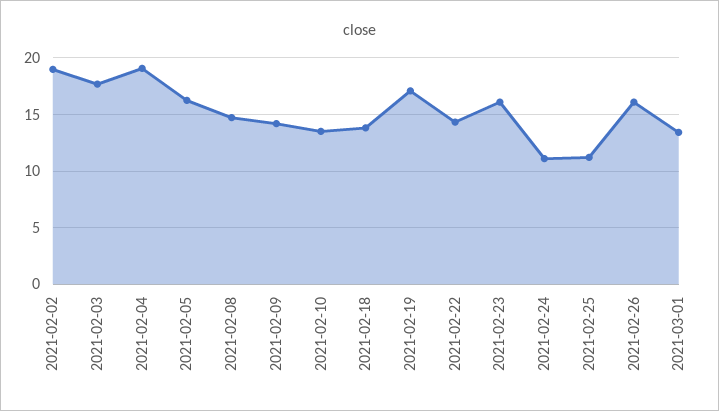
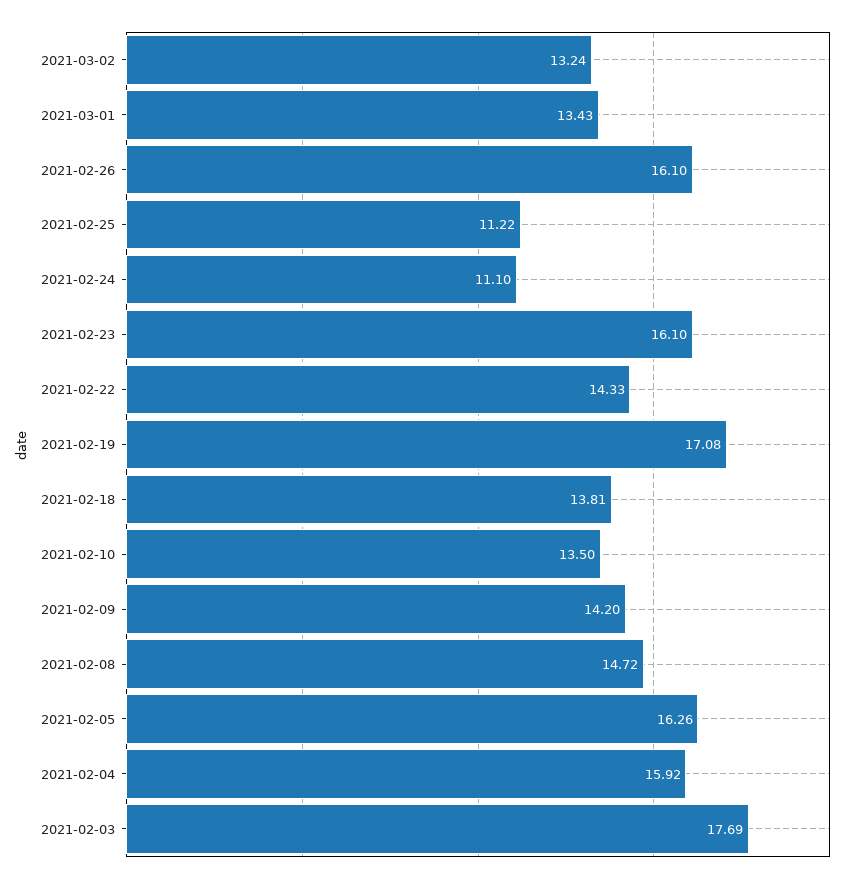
2021-02-02: 19 -> none
2021-02-04: 19 -> 15.92
2021-03-02: none -> 13.24

